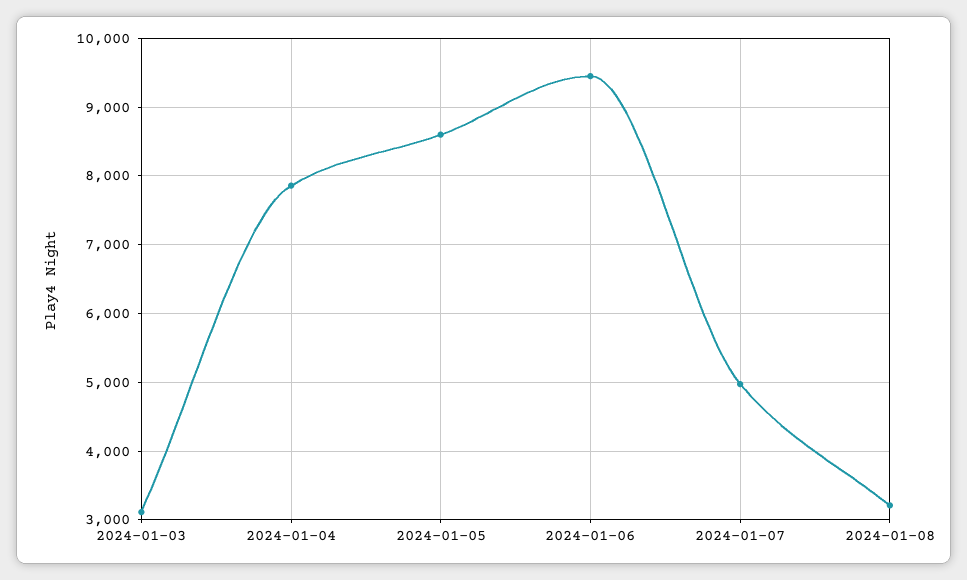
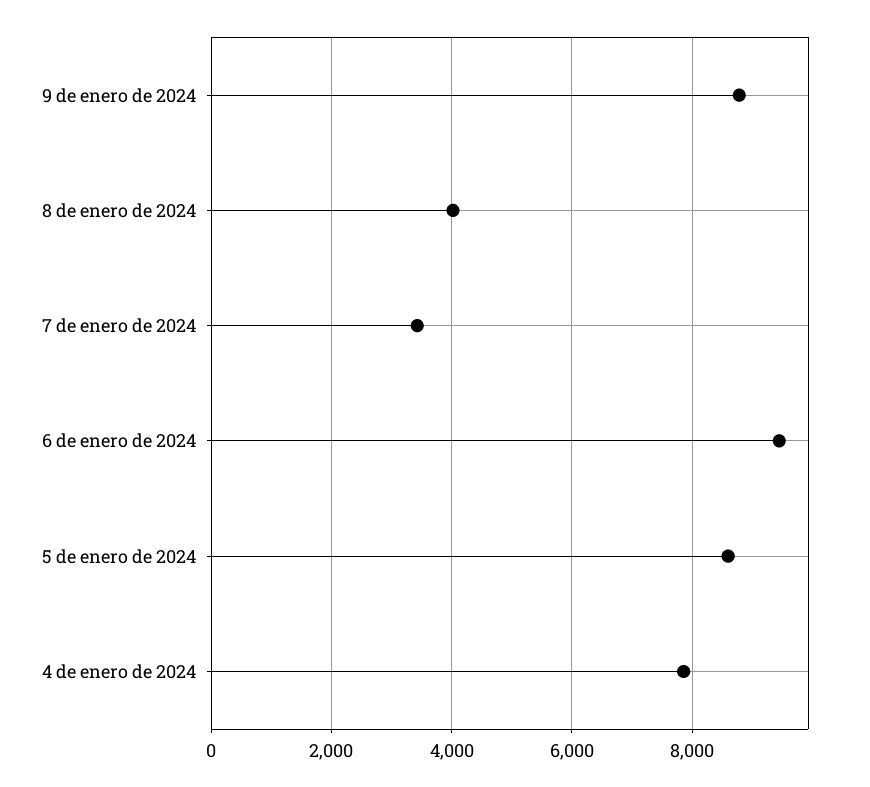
2024-01-03: 3100 -> none
2024-01-07: 5000 -> 3400
2024-01-08: 3200 -> 4000
9 de enero de 2024: none -> 8800

